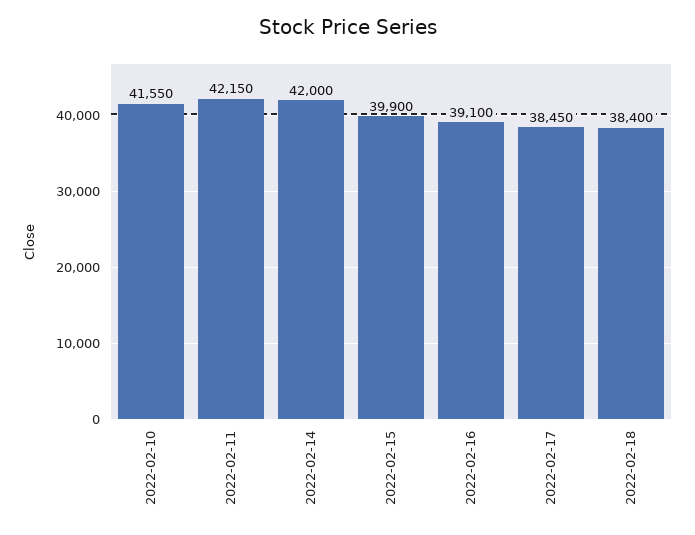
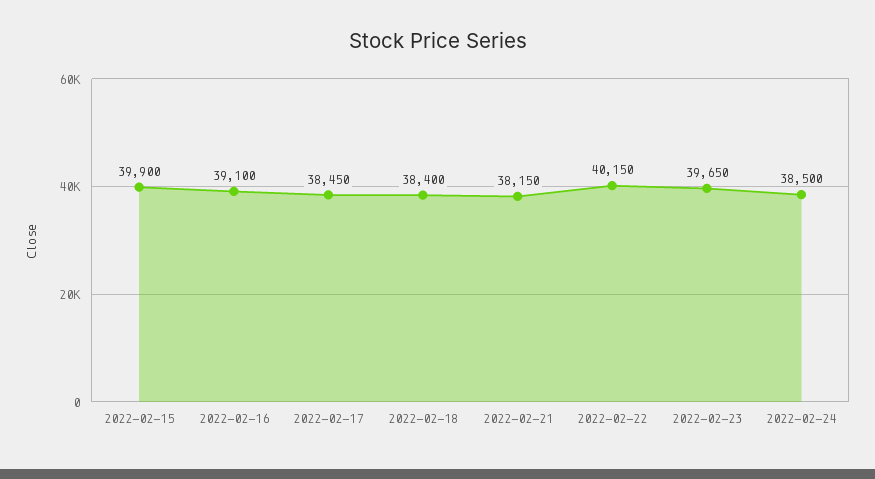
2022-02-10: 41550 -> none
2022-02-11: 42150 -> none
2022-02-14: 42000 -> none
2022-02-21: none -> 38150
2022-02-22: none -> 40150
2022-02-23: none -> 39650
2022-02-24: none -> 38500

